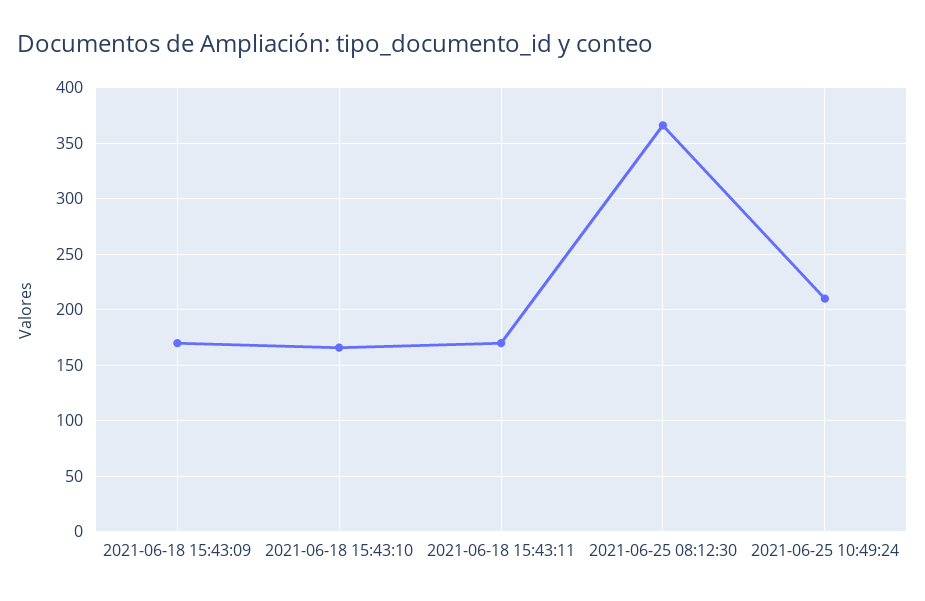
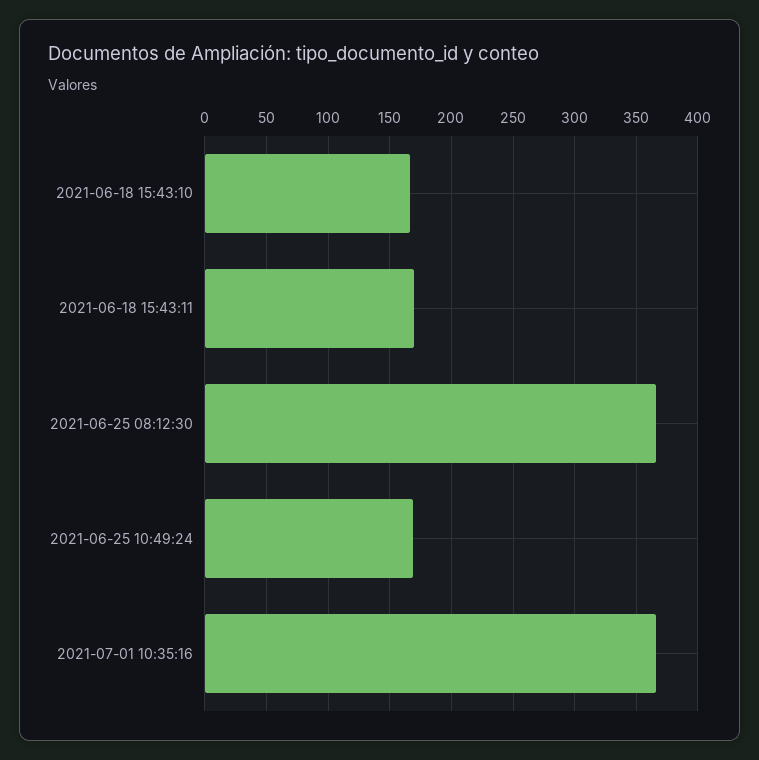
2021-06-18 15:43:09: 170 -> none
2021-06-25 10:49:24: 210 -> 170
2021-07-01 10:35:16: none -> 365

